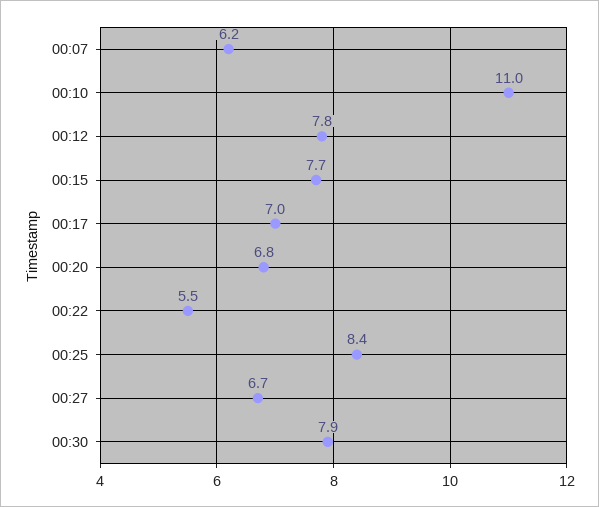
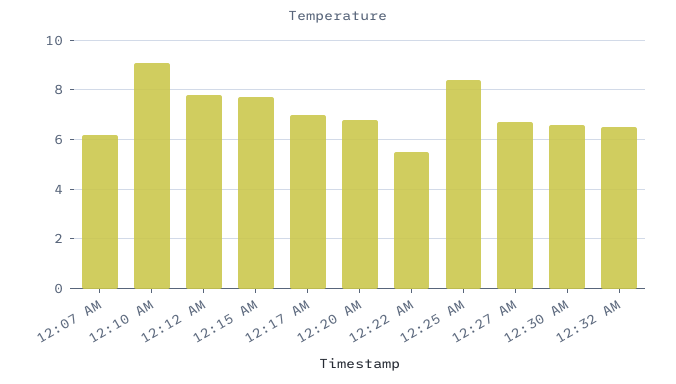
00:10: 11 -> 9
00:30: 7.9 -> 6.5
12:32 AM: none -> 6.5

